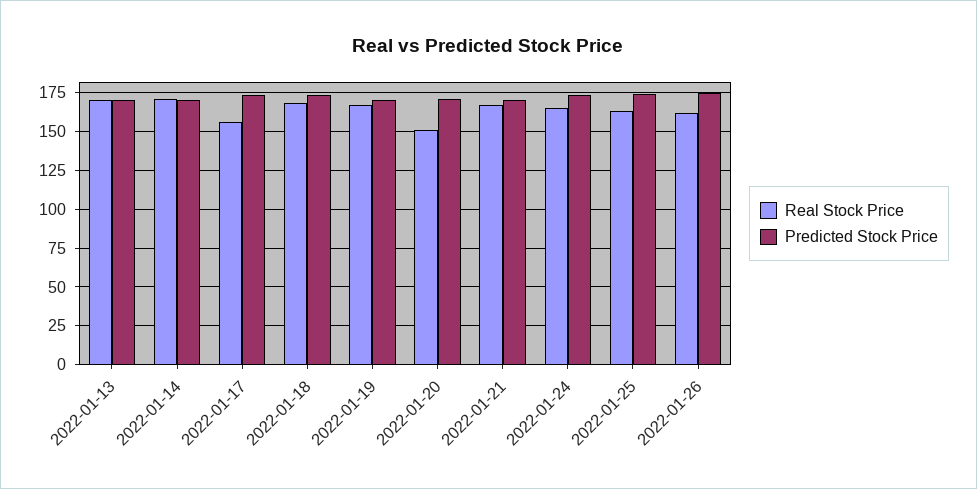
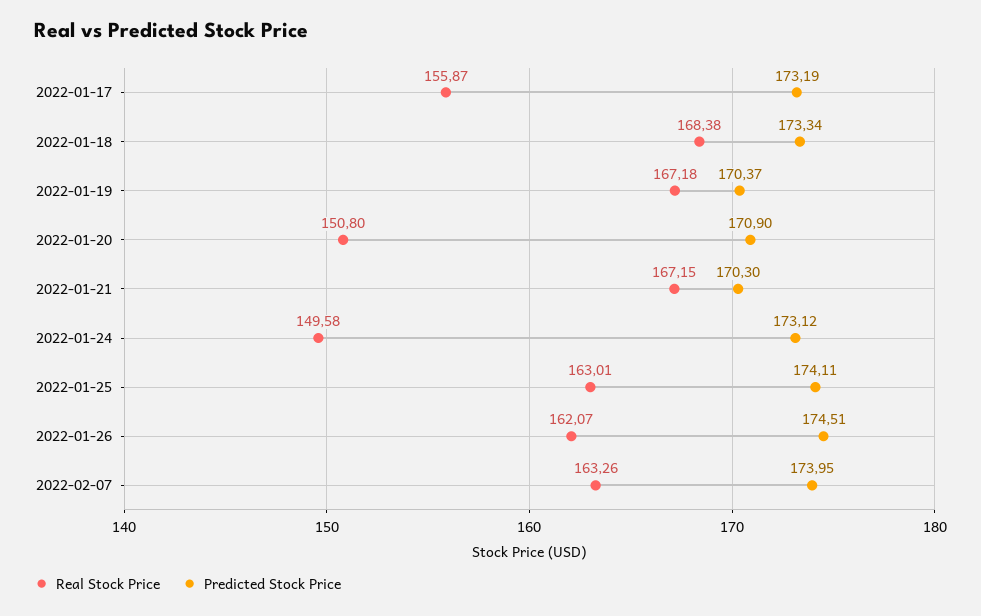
Real Stock Price, 2022-01-13: 170 -> none
Predicted Stock Price, 2022-01-13: 170 -> none
Real Stock Price, 2022-01-14: 170 -> none
Predicted Stock Price, 2022-01-14: 170 -> none
Real Stock Price, 2022-01-24: 165 -> 149.58
Real Stock Price, 2022-02-07: none -> 163.26
Predicted Stock Price, 2022-02-07: none -> 173.95

